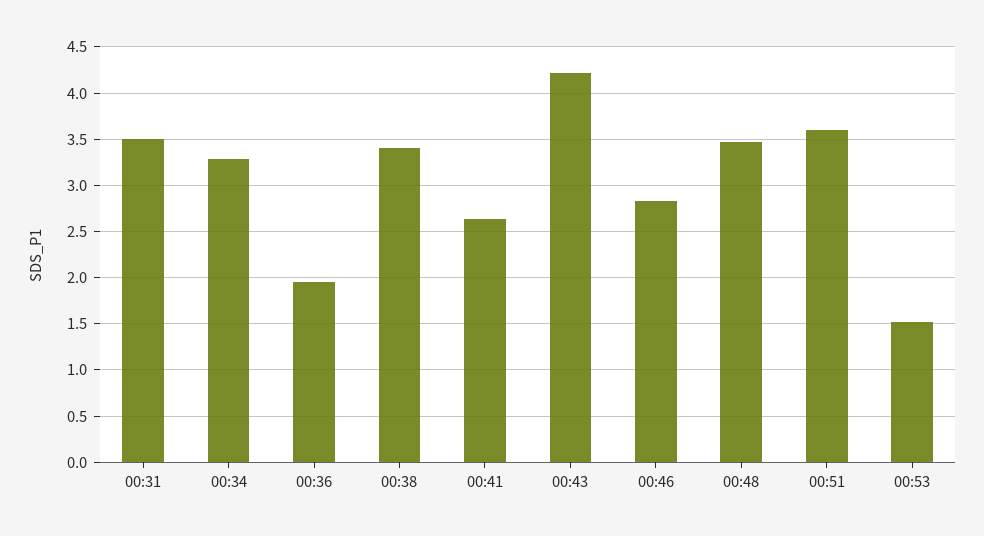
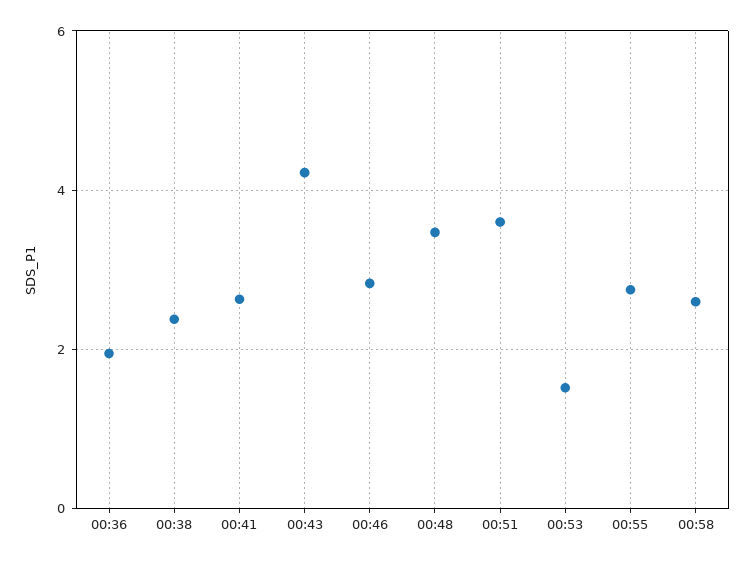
00:31: 3.5 -> none
00:34: 3.3 -> none
00:38: 3.4 -> 2.4
00:55: none -> 2.8
00:58: none -> 2.6

